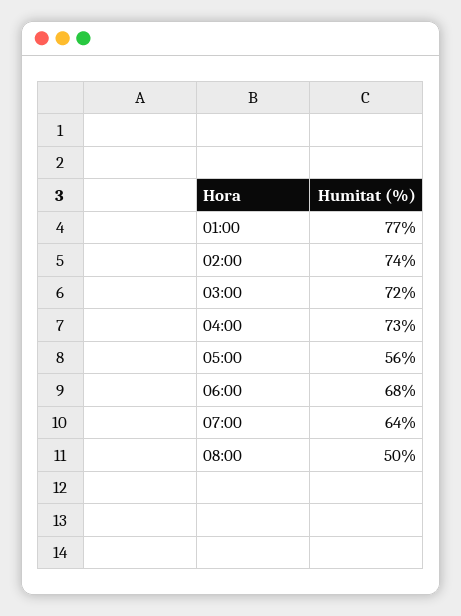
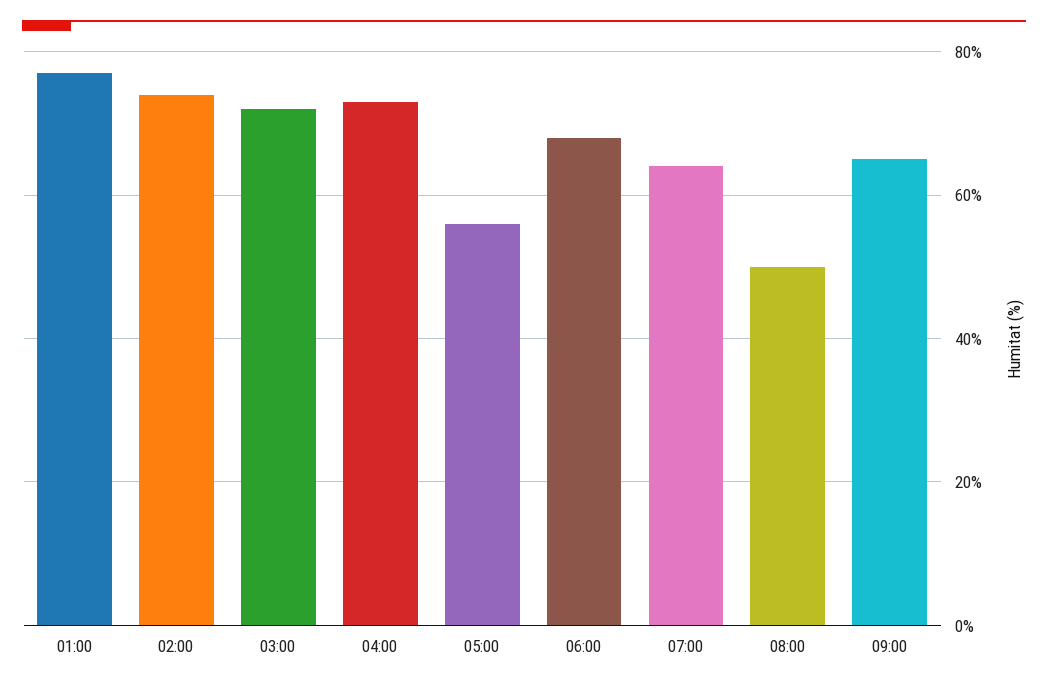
09:00: none -> 65

